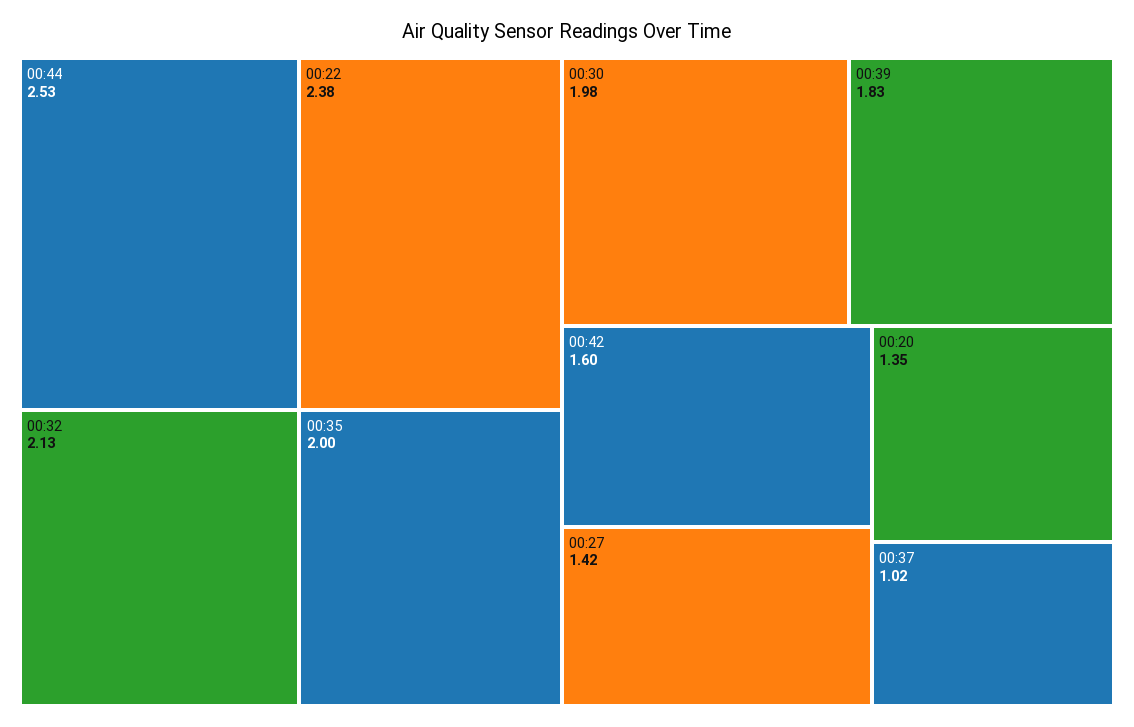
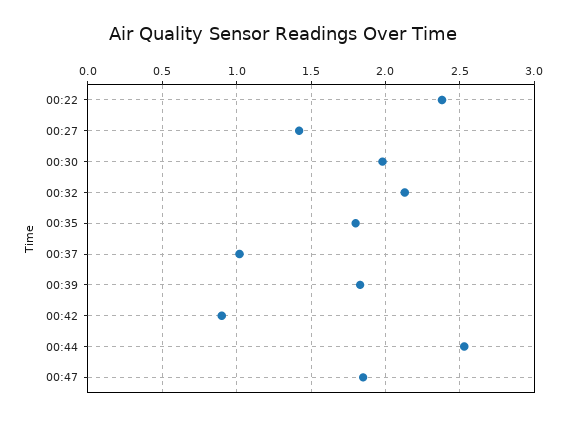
00:35: 2 -> 1.8
00:42: 1.6 -> 0.9
00:20: 1.35 -> none
00:47: none -> 1.85

